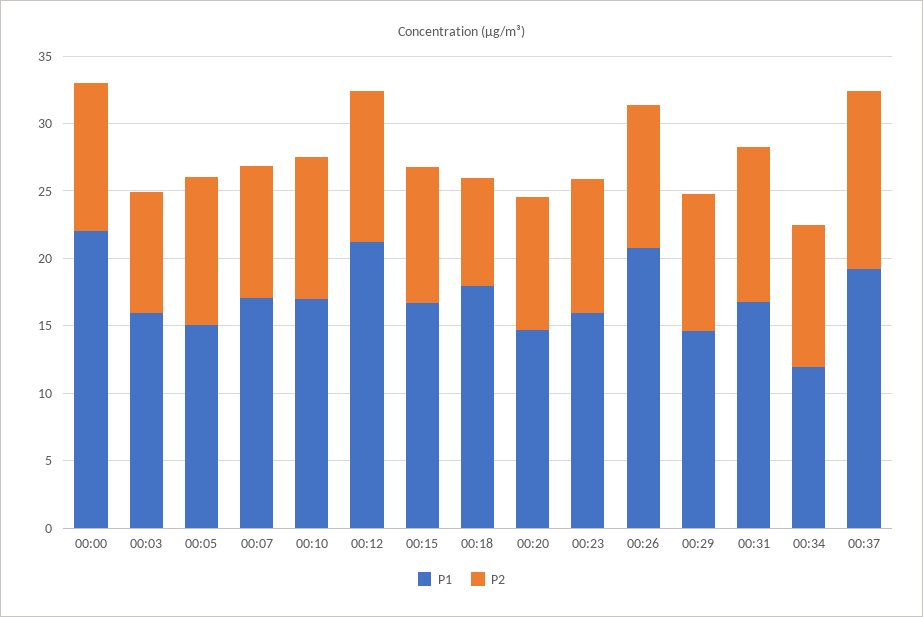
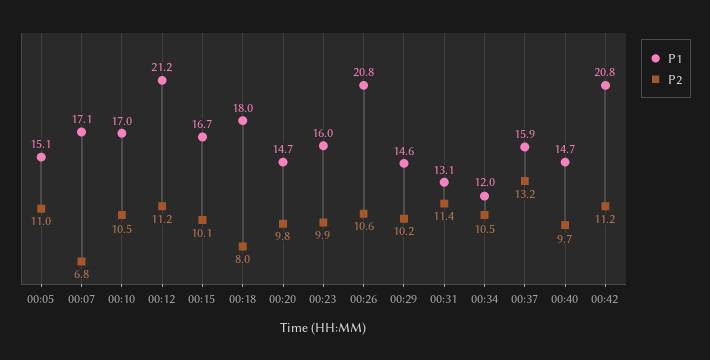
P1, 00:00: 22 -> none
P2, 00:00: 11 -> none
P1, 00:03: 16 -> none
P2, 00:03: 9 -> none
P2, 00:07: 10 -> 6.8
P1, 00:31: 17 -> 13.1
P1, 00:37: 19 -> 15.9
P1, 00:40: none -> 14.7
P2, 00:40: none -> 9.7
P1, 00:42: none -> 20.8
P2, 00:42: none -> 11.2

